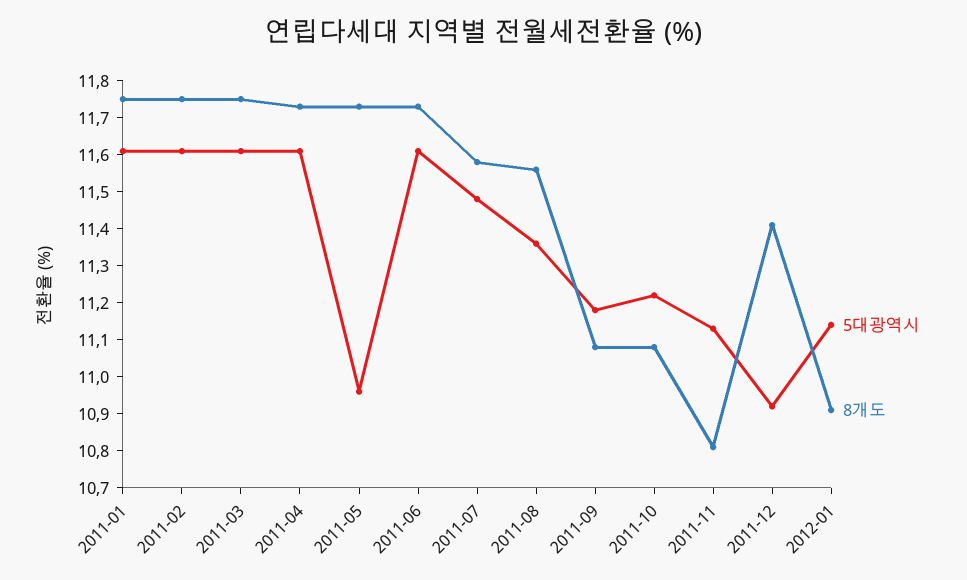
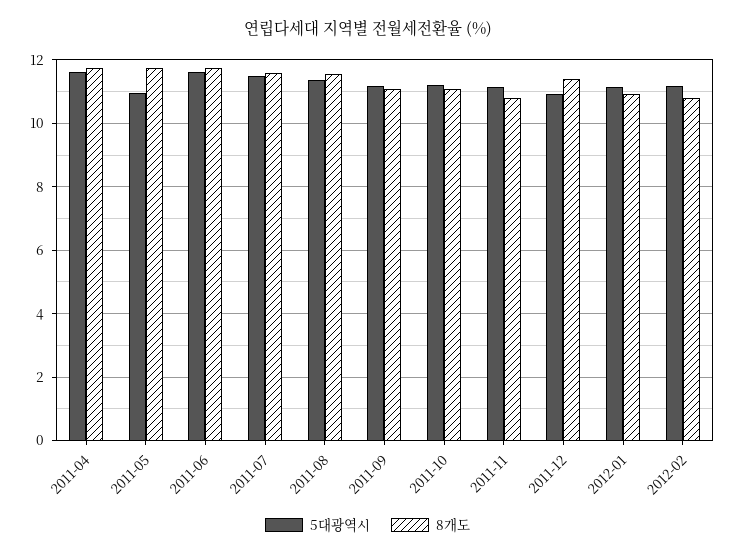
5대광역시, 2011-01: 11.6 -> none
8개도, 2011-01: 11.75 -> none
5대광역시, 2011-02: 11.6 -> none
8개도, 2011-02: 11.75 -> none
5대광역시, 2011-03: 11.6 -> none
8개도, 2011-03: 11.75 -> none
5대광역시, 2012-02: none -> 11.2
8개도, 2012-02: none -> 10.8

